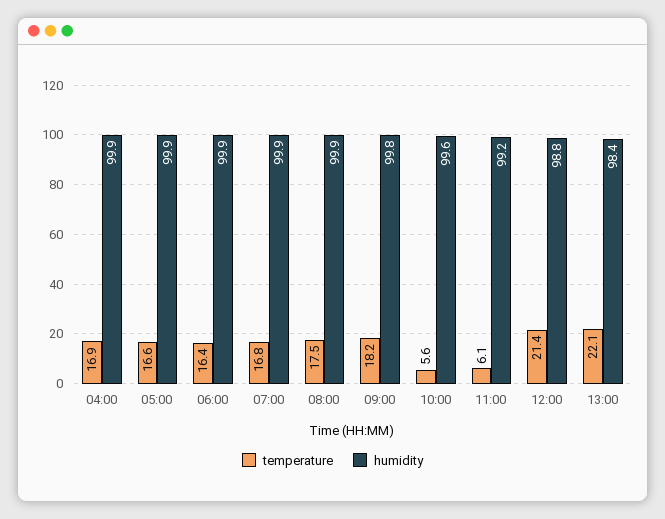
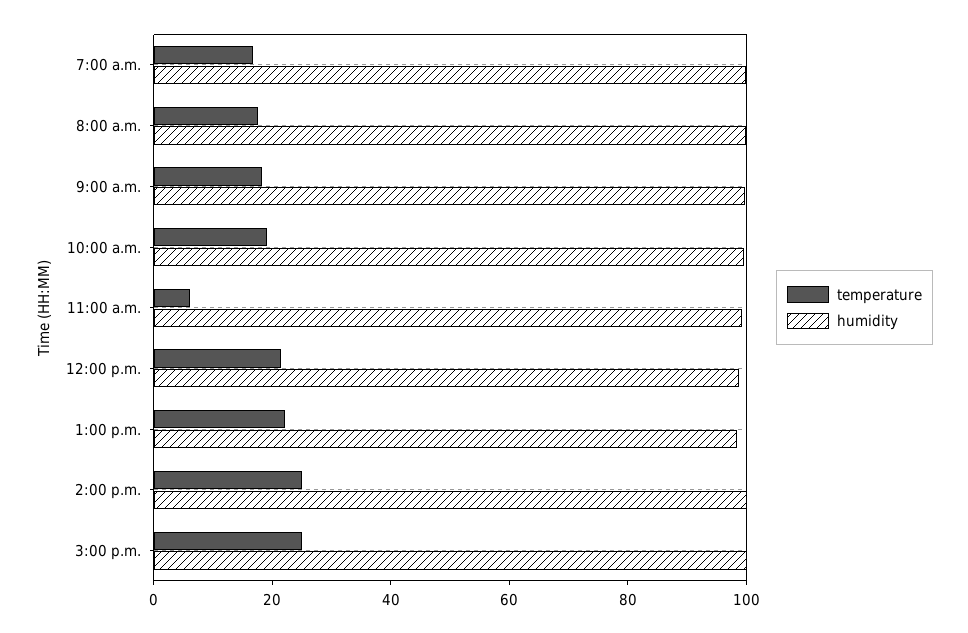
temperature, 04:00: 16.9 -> none
humidity, 04:00: 99.9 -> none
temperature, 05:00: 16.6 -> none
humidity, 05:00: 99.9 -> none
temperature, 06:00: 16.4 -> none
humidity, 06:00: 99.9 -> none
temperature, 10:00: 5.6 -> 20
temperature, 2:00 p.m.: none -> 25
humidity, 2:00 p.m.: none -> 100
temperature, 3:00 p.m.: none -> 25
humidity, 3:00 p.m.: none -> 100

